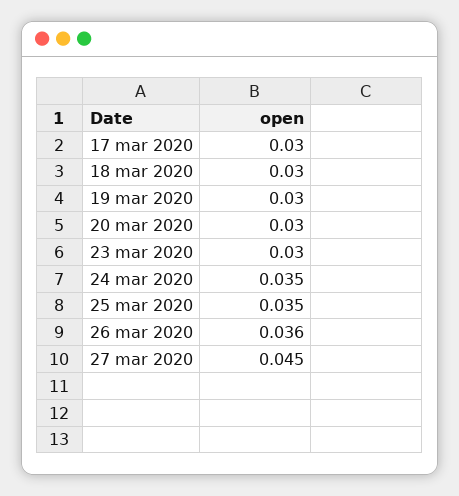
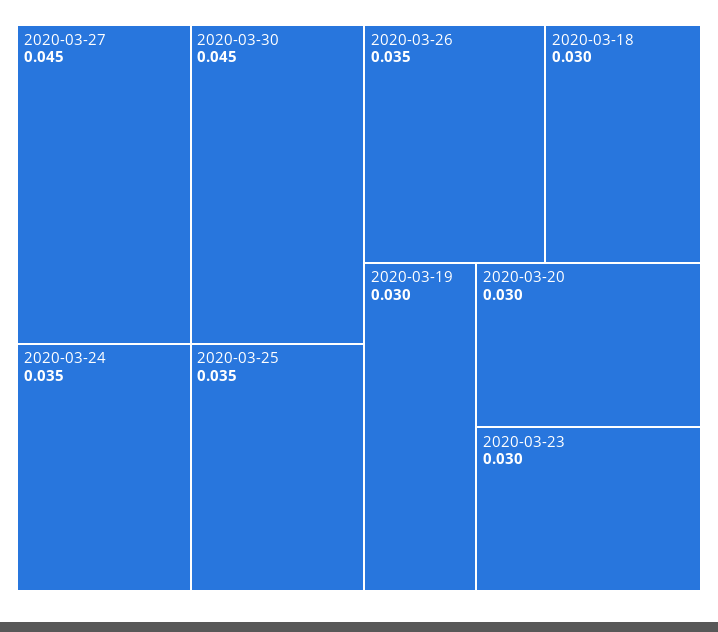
17 mar 2020: 0.03 -> none
26 mar 2020: 0.036 -> 0.035
2020-03-30: none -> 0.045

